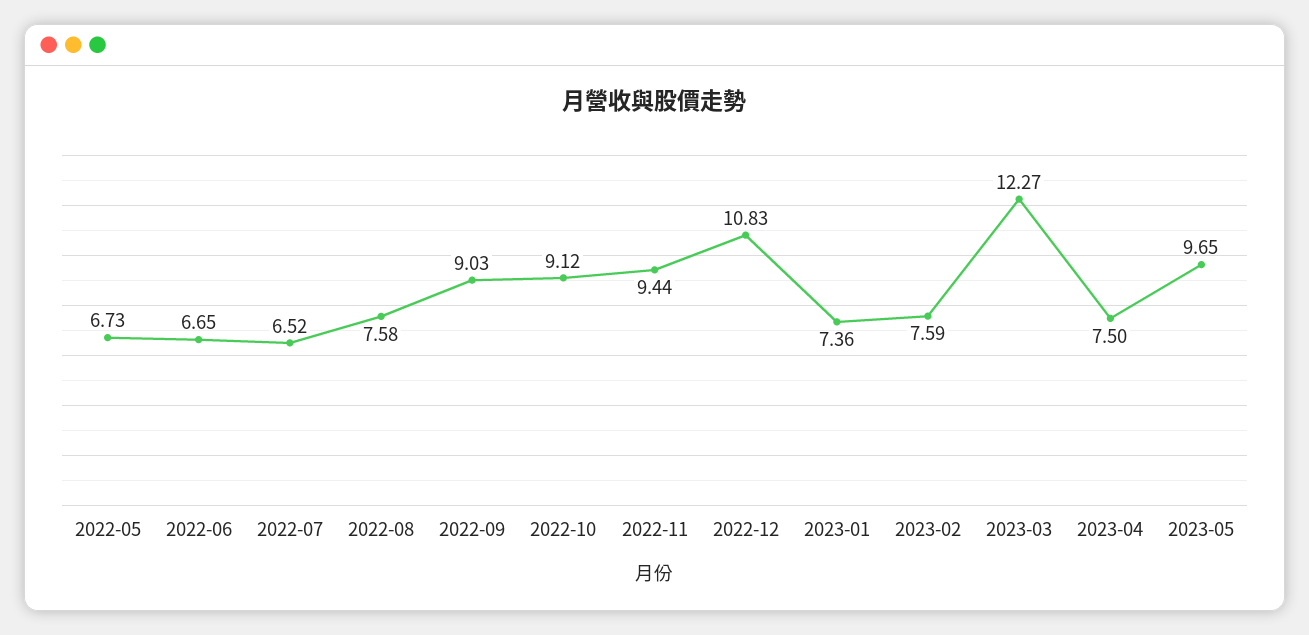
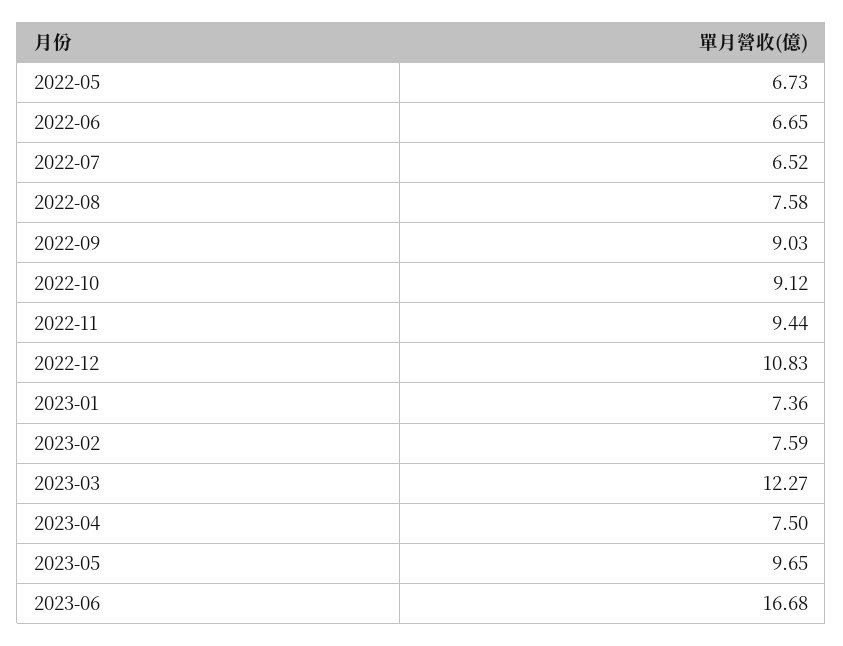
2023-06: none -> 16.68

